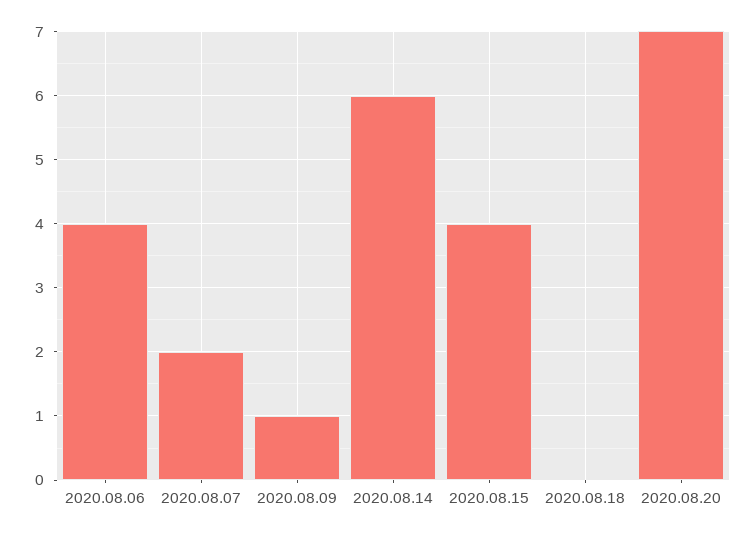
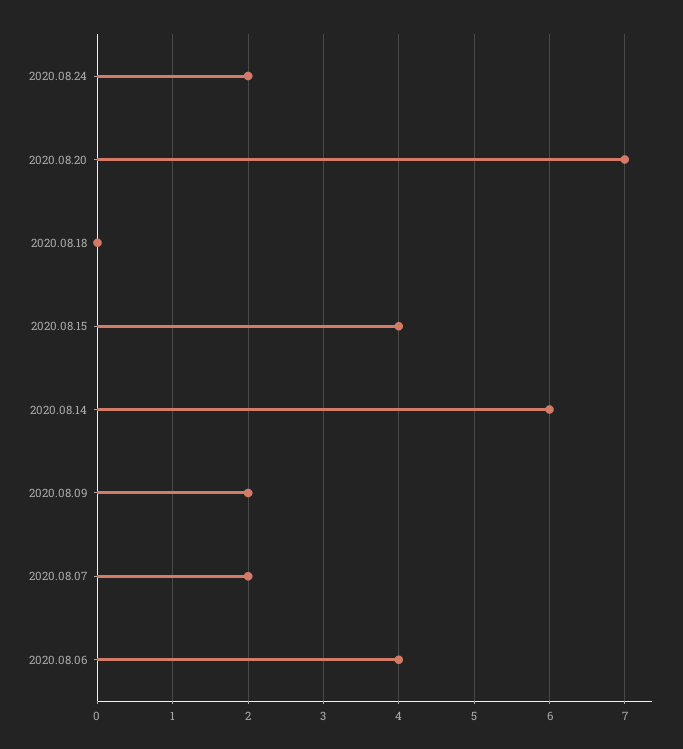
2020.08.09: 1 -> 2
2020.08.24: none -> 2

